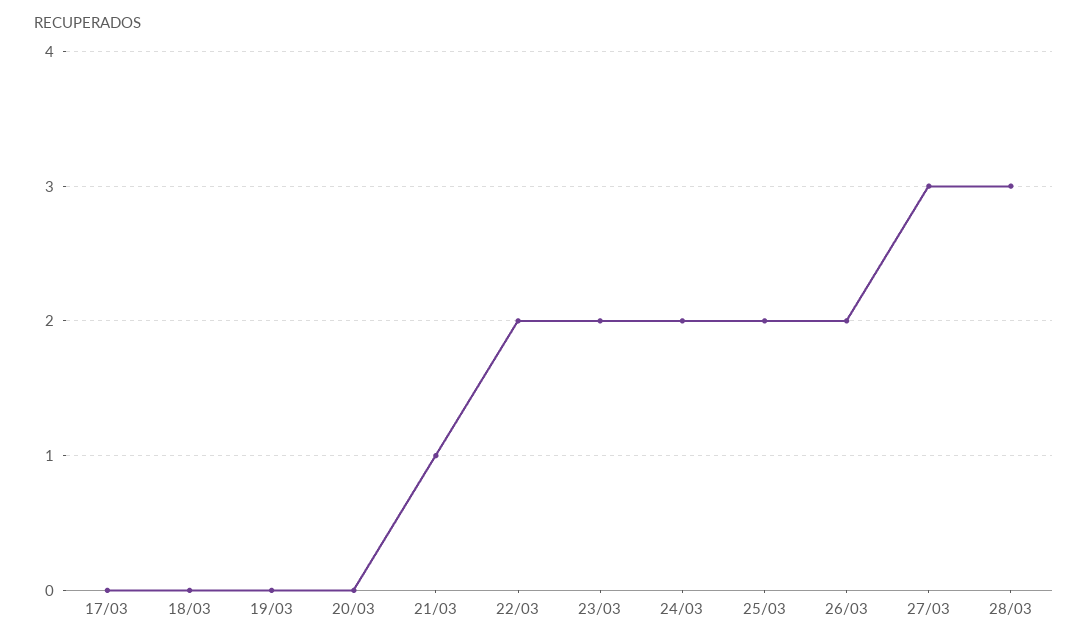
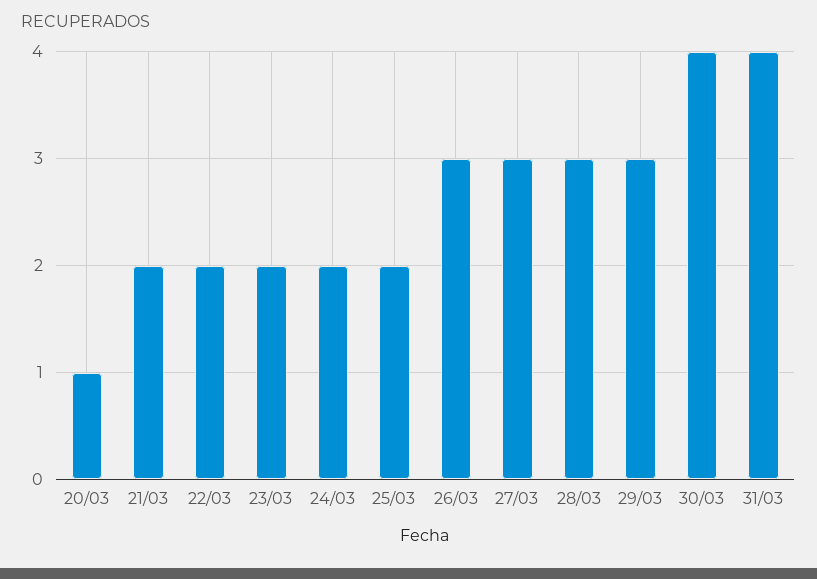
17/03: 0 -> none
18/03: 0 -> none
19/03: 0 -> none
20/03: 0 -> 1
21/03: 1 -> 2
26/03: 2 -> 3
29/03: none -> 3
30/03: none -> 4
31/03: none -> 4

